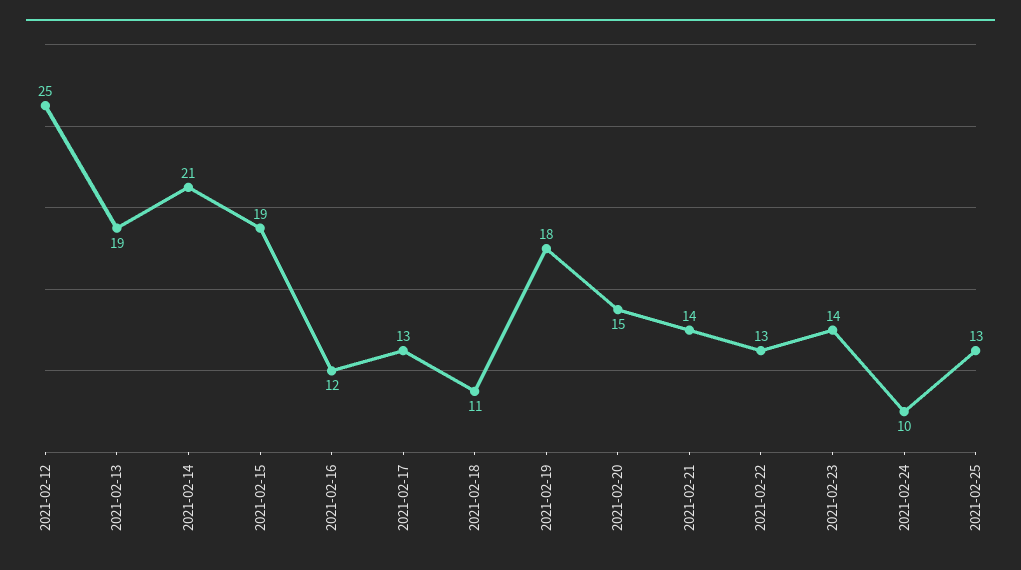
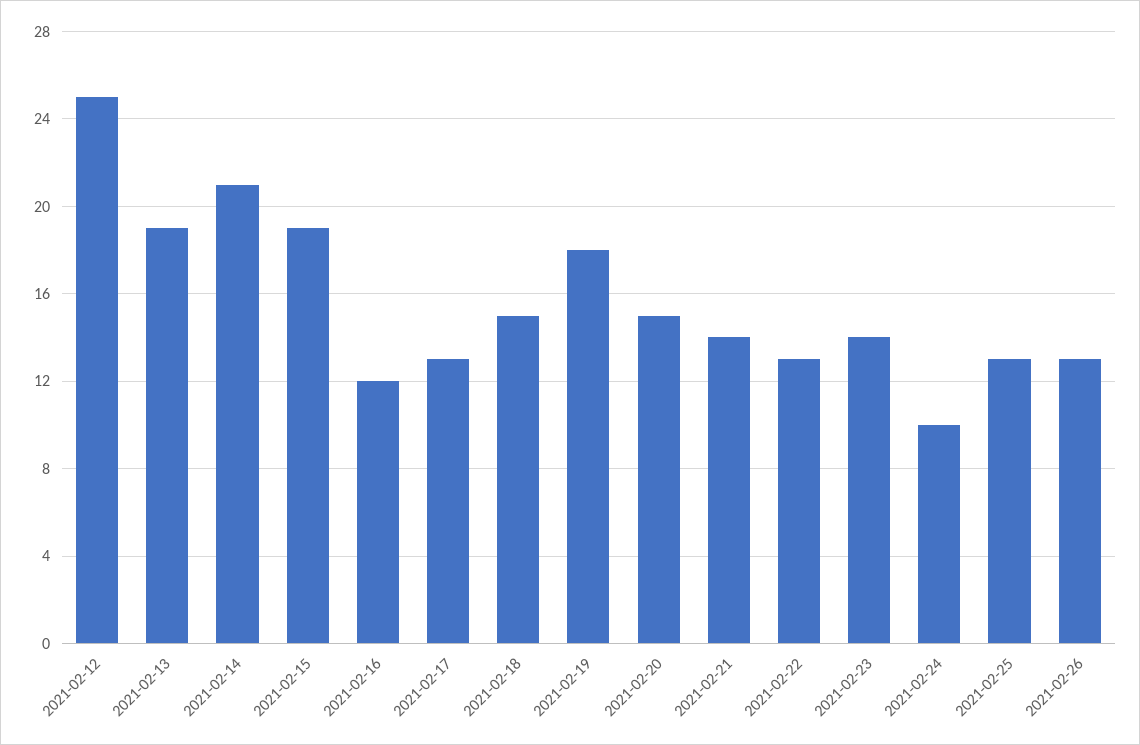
2021-02-18: 11 -> 15
2021-02-26: none -> 13

